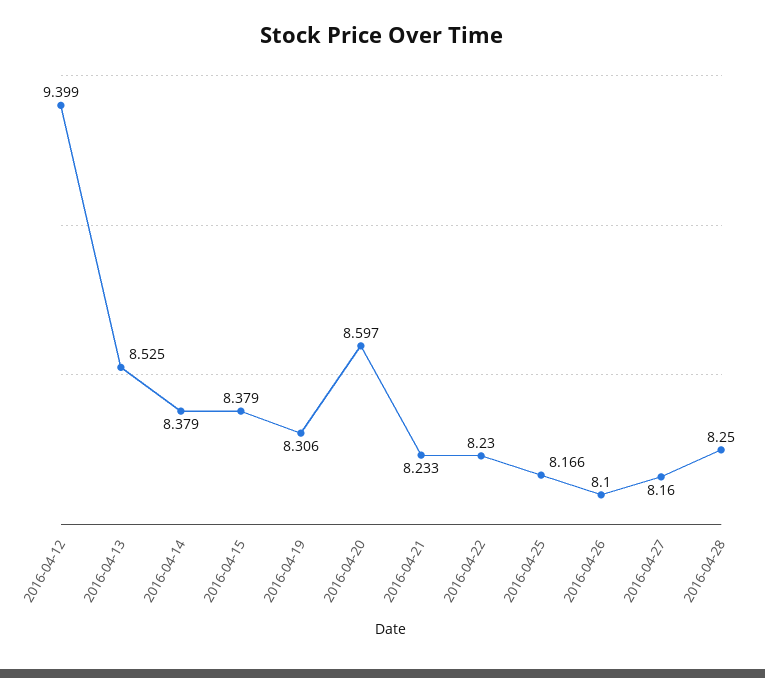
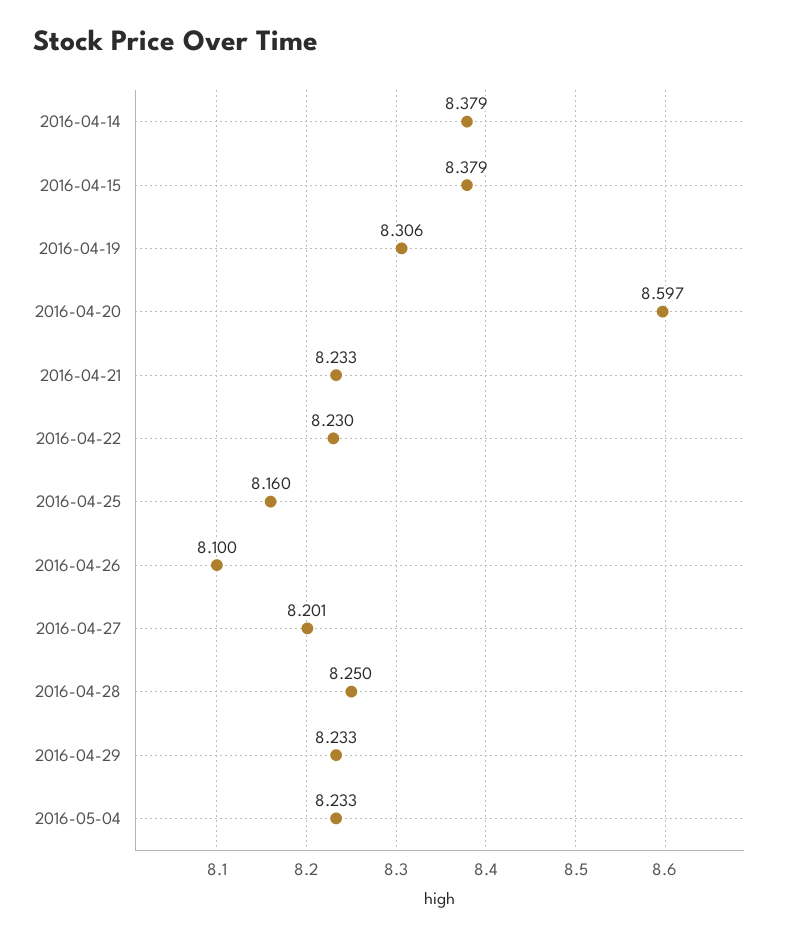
2016-04-12: 9.399 -> none
2016-04-13: 8.525 -> none
2016-04-25: 8.166 -> 8.16
2016-04-27: 8.16 -> 8.201
2016-04-29: none -> 8.233
2016-05-04: none -> 8.233

